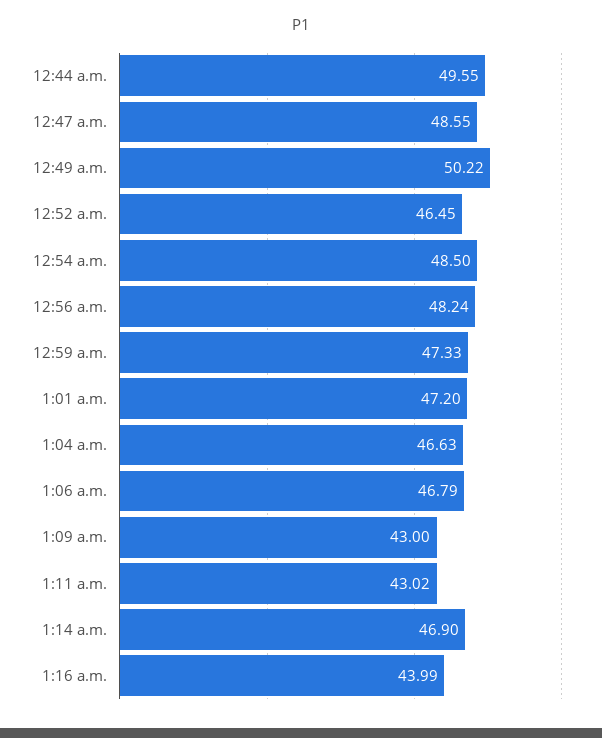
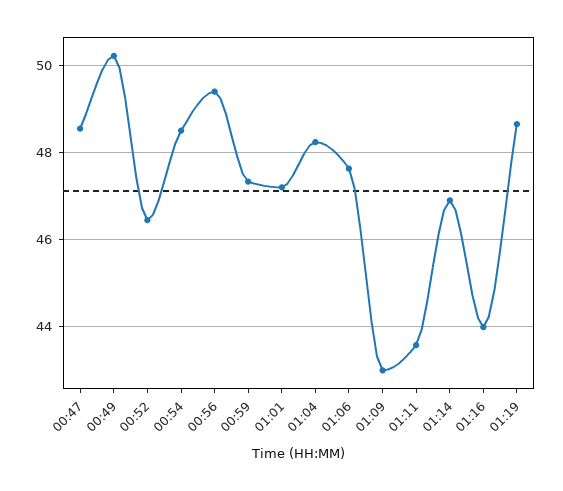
12:44 a.m.: 49.55 -> none
12:56 a.m.: 48.24 -> 49.4
1:04 a.m.: 46.63 -> 48.2
1:06 a.m.: 46.79 -> 47.6
1:11 a.m.: 43.02 -> 43.6
01:19: none -> 48.6

